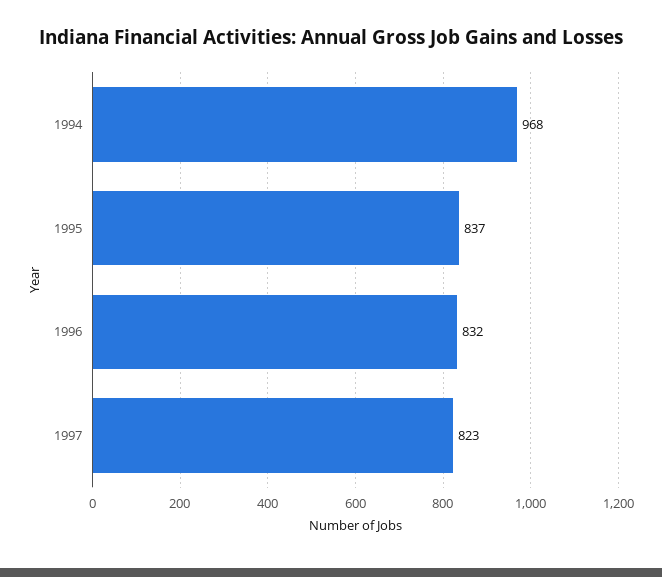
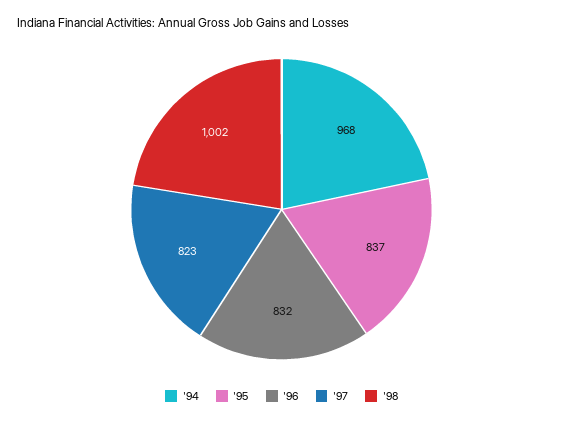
'98: none -> 1002

